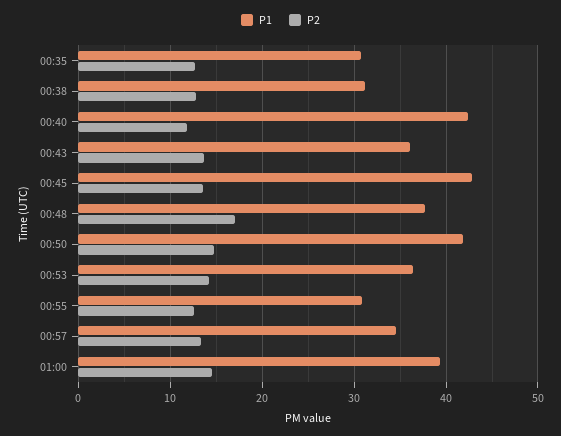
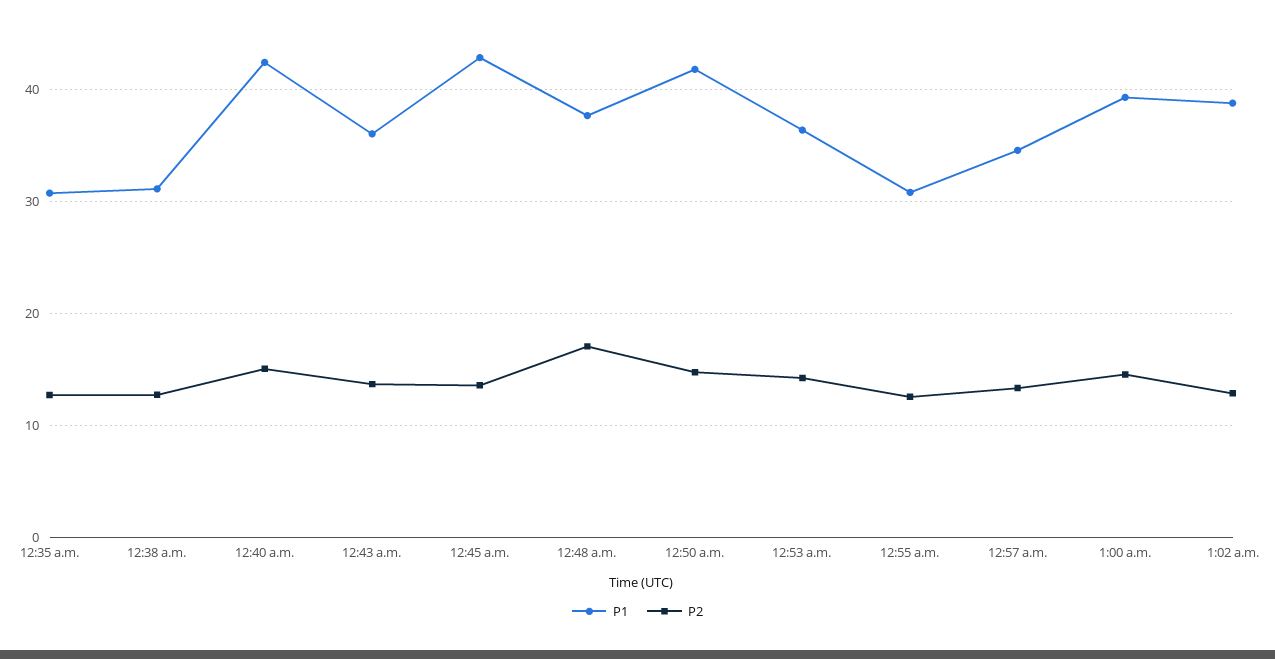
P2, 00:40: 12 -> 15
P1, 1:02 a.m.: none -> 39
P2, 1:02 a.m.: none -> 13

